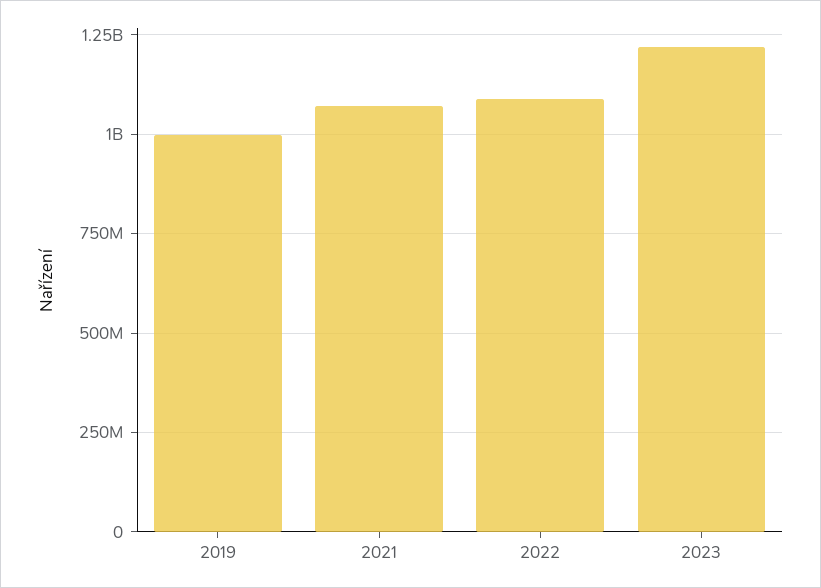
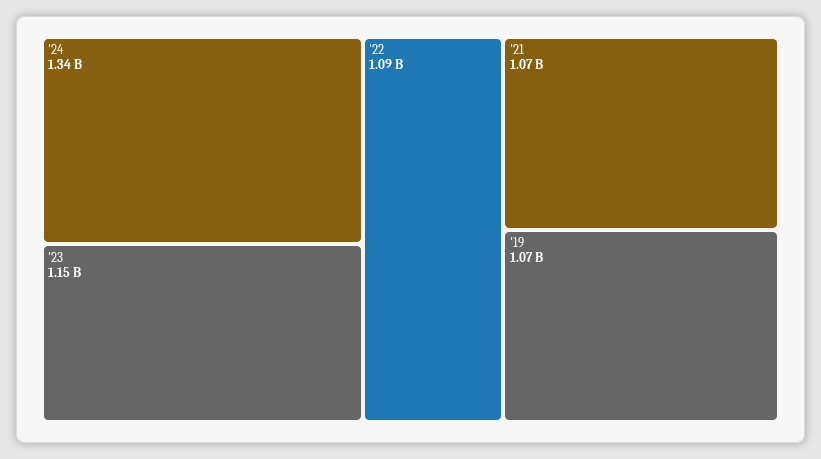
2019: 1000000000 -> 1070000000
2023: 1225000000 -> 1150000000
'24: none -> 1340000000

